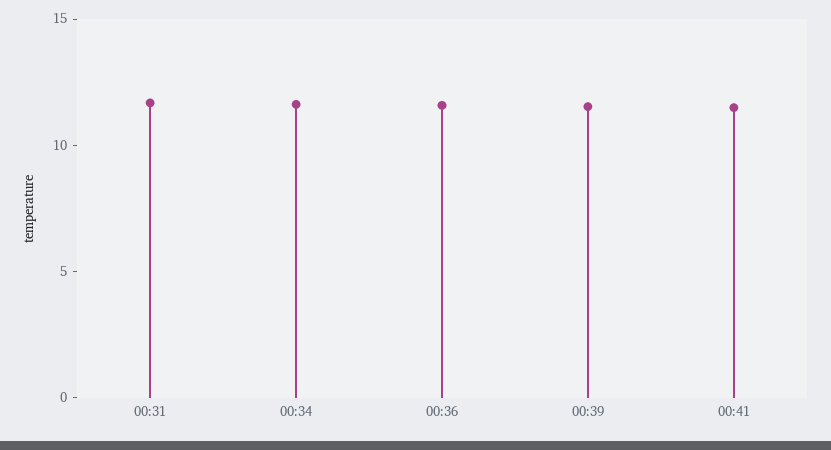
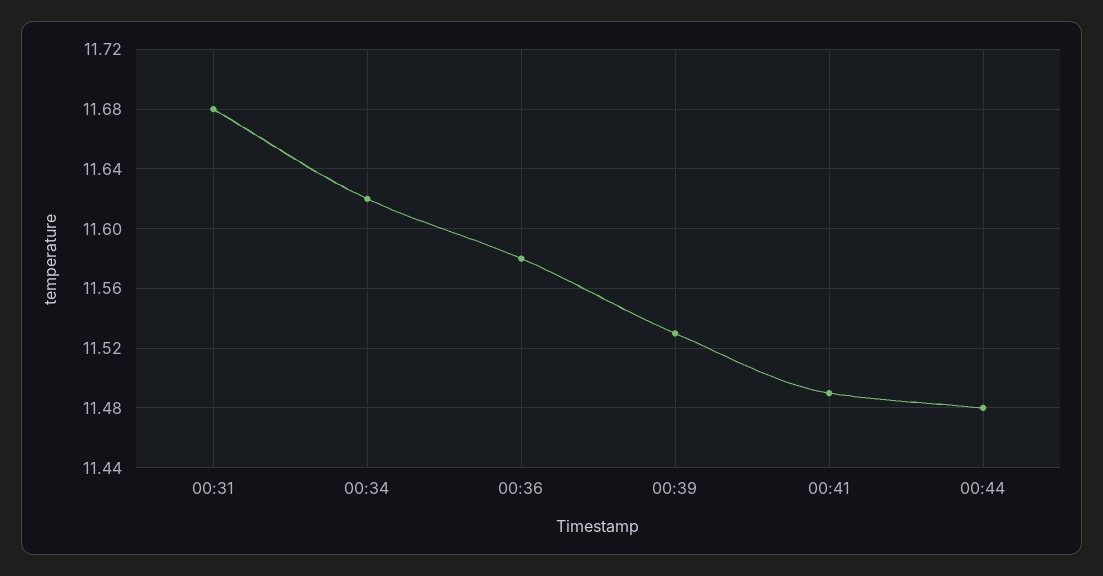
00:44: none -> 11.48

